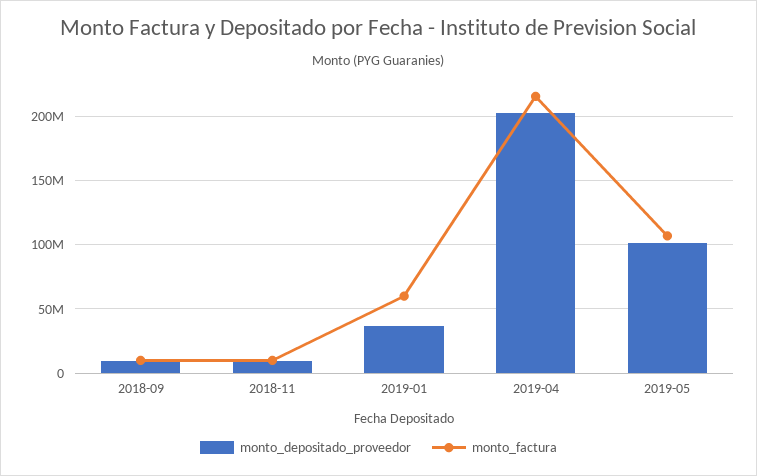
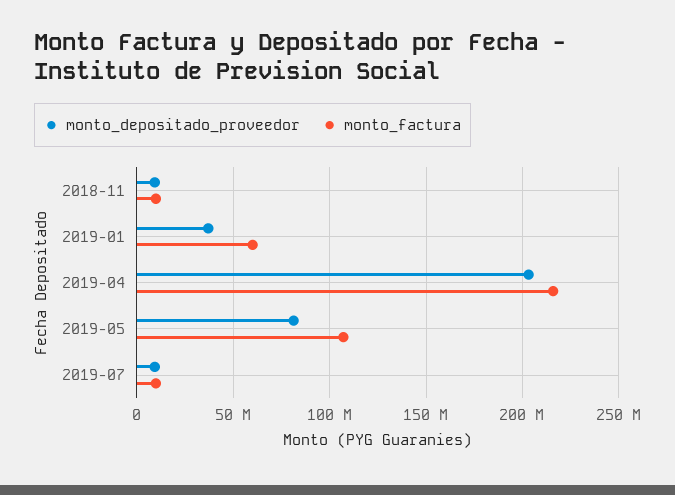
monto_depositado_proveedor, 2018-09: 10000000 -> none
monto_factura, 2018-09: 10000000 -> none
monto_depositado_proveedor, 2019-05: 100000000 -> 80000000
monto_depositado_proveedor, 2019-07: none -> 10000000
monto_factura, 2019-07: none -> 10000000

